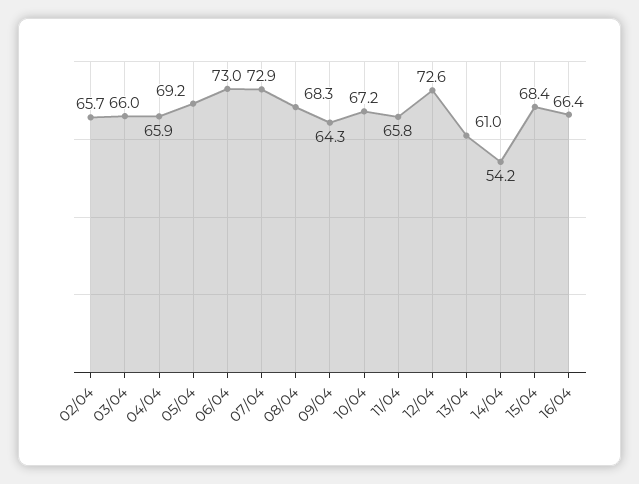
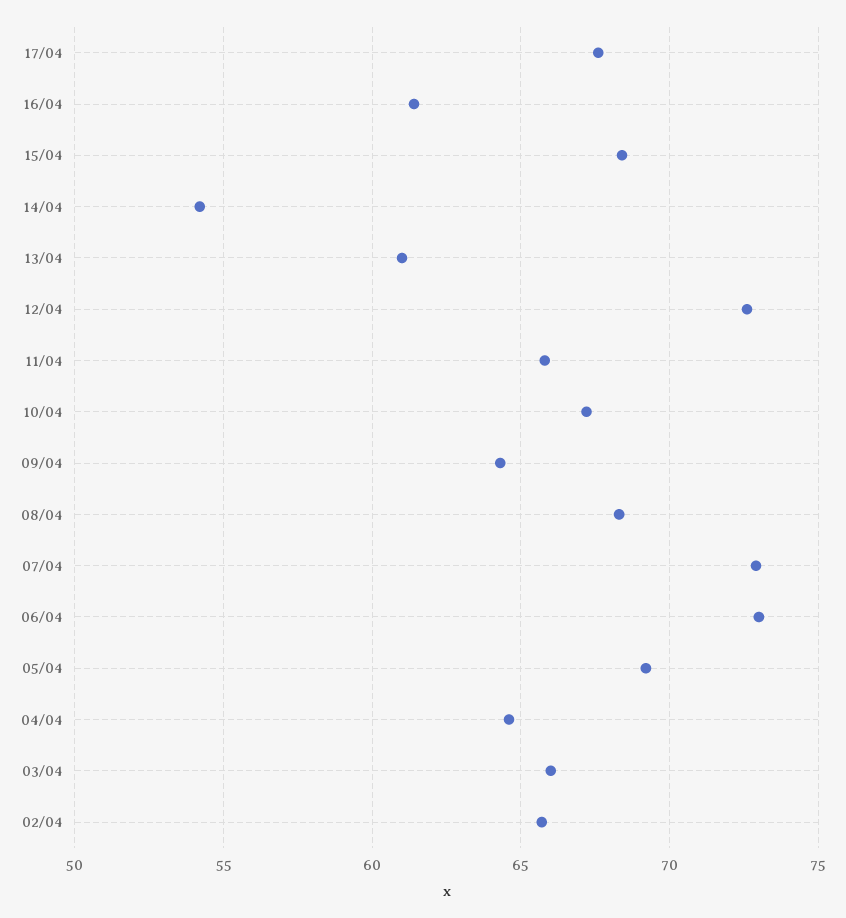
04/04: 65.9 -> 64.5
16/04: 66.4 -> 61.5
17/04: none -> 67.5

